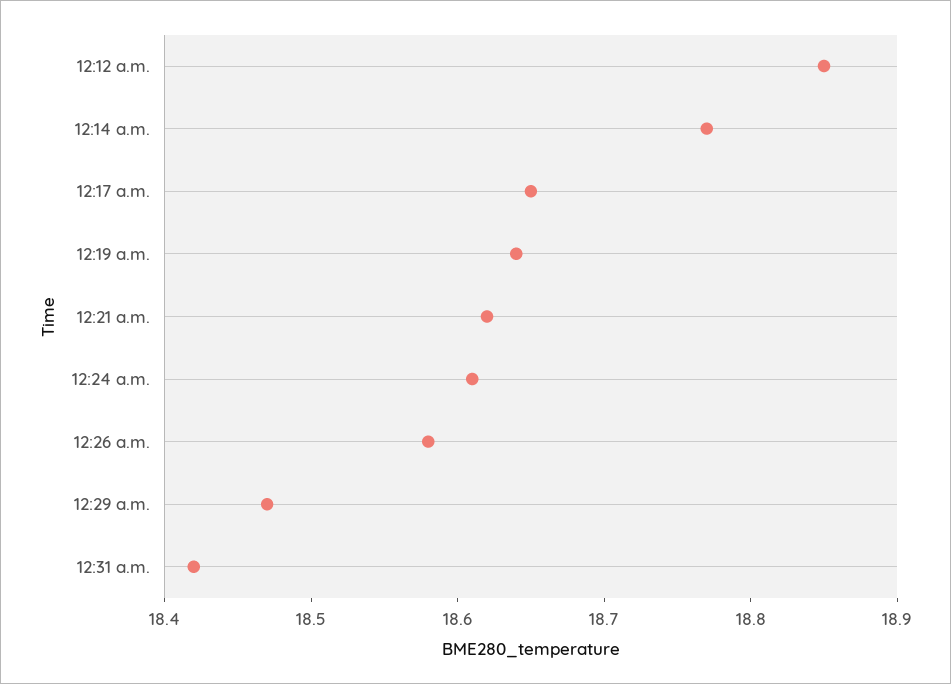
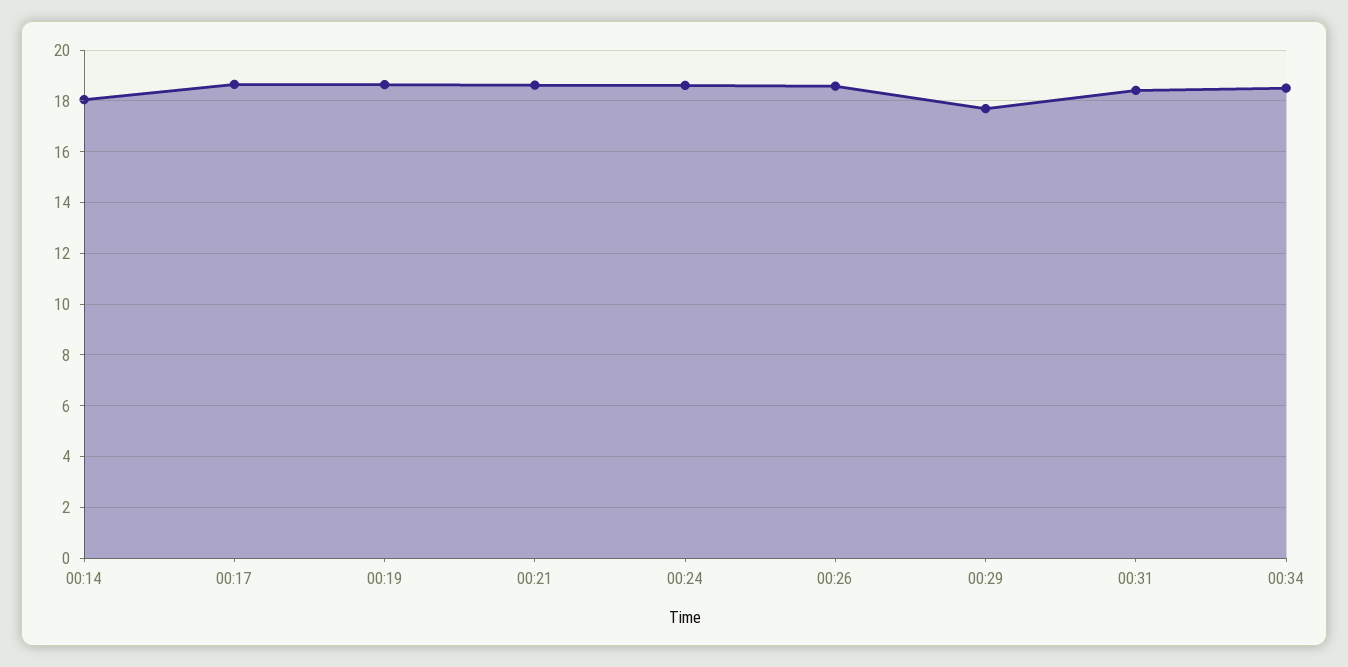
12:12 a.m.: 18.85 -> none
12:14 a.m.: 18.77 -> 18
12:29 a.m.: 18.47 -> 17.75
00:34: none -> 18.5

